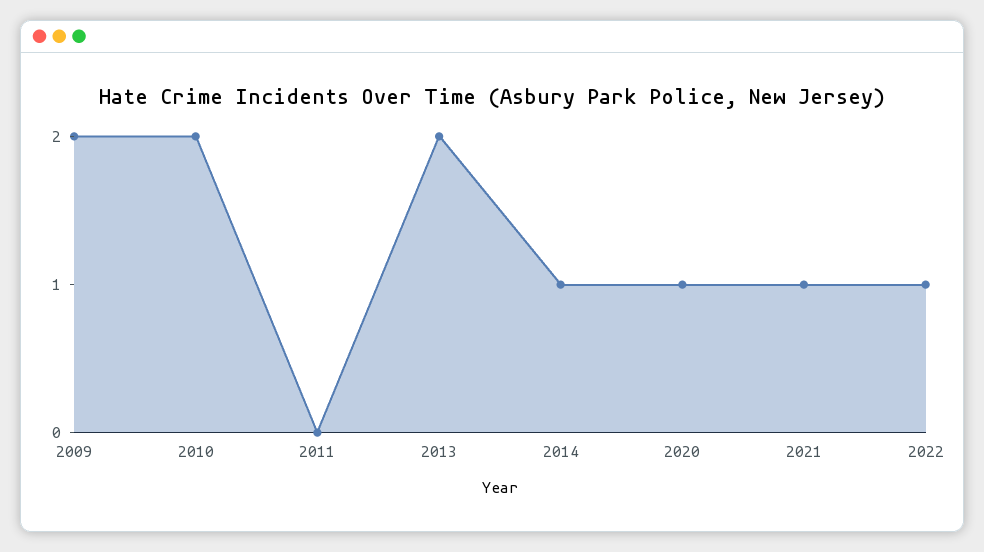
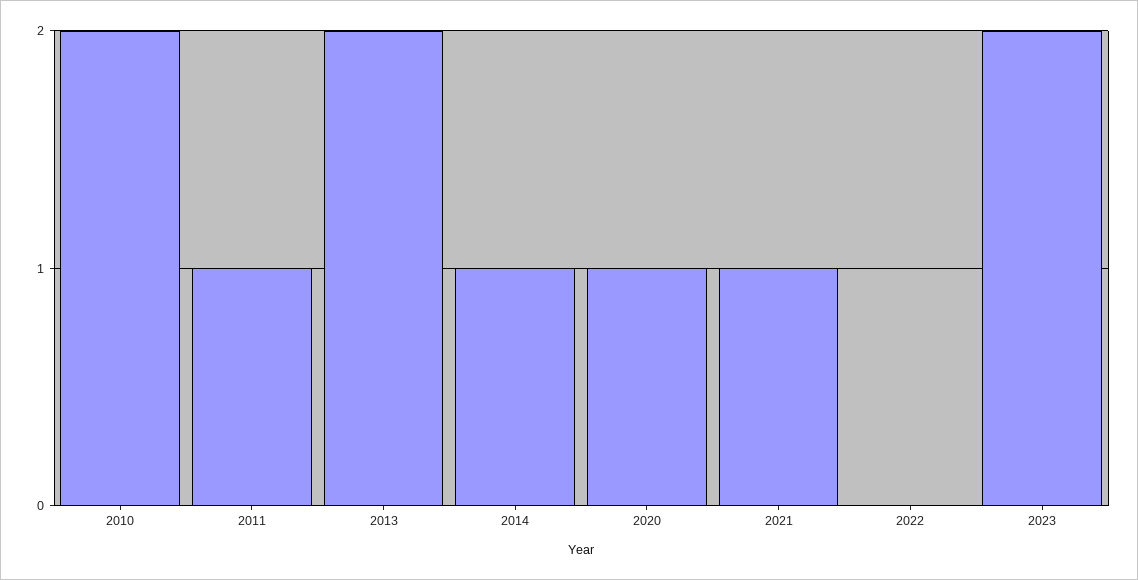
2009: 2 -> none
2011: 0 -> 1
2022: 1 -> 0
2023: none -> 2

